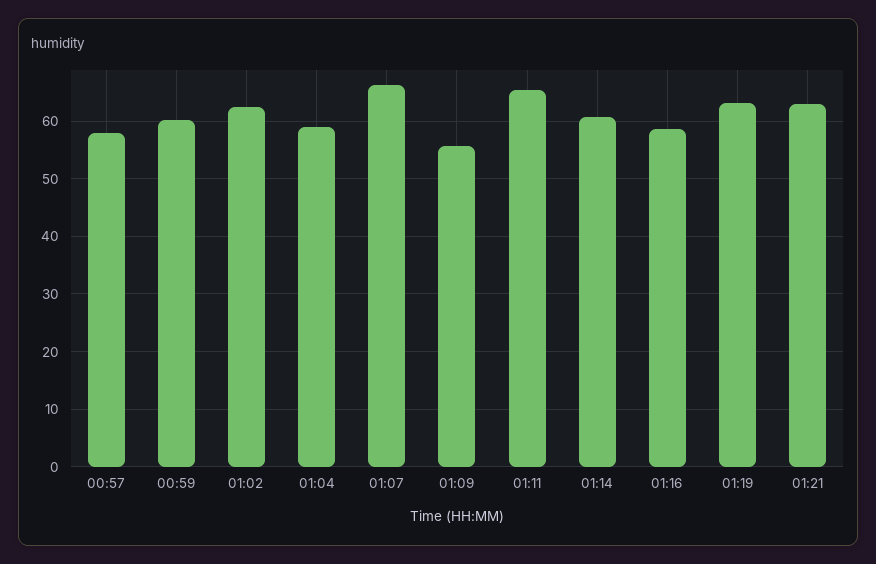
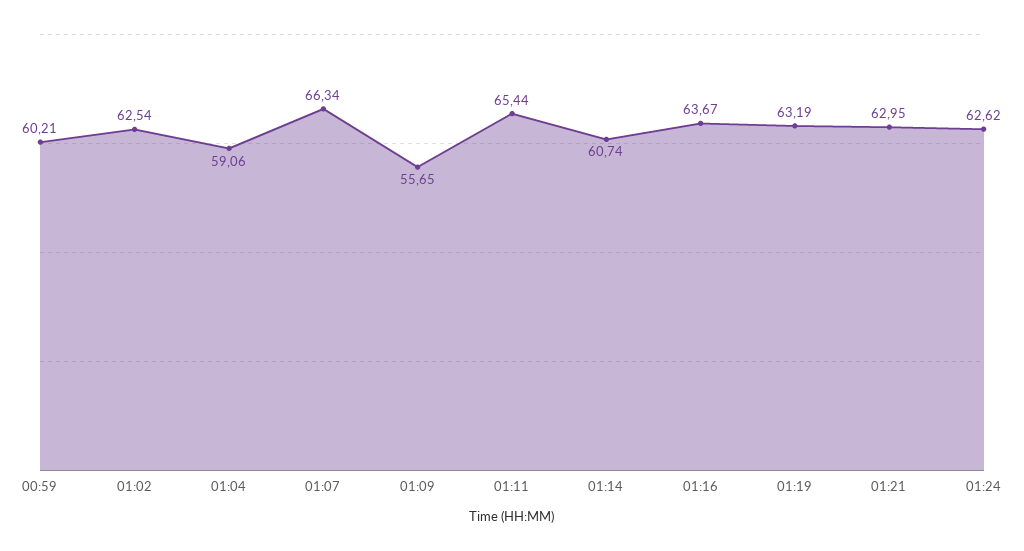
00:57: 58 -> none
01:16: 58 -> 63.67
01:24: none -> 62.62

